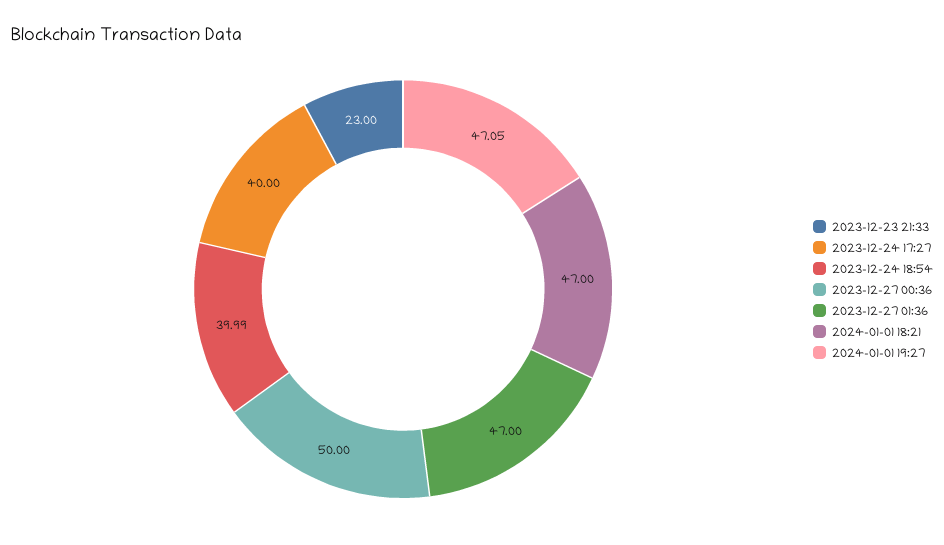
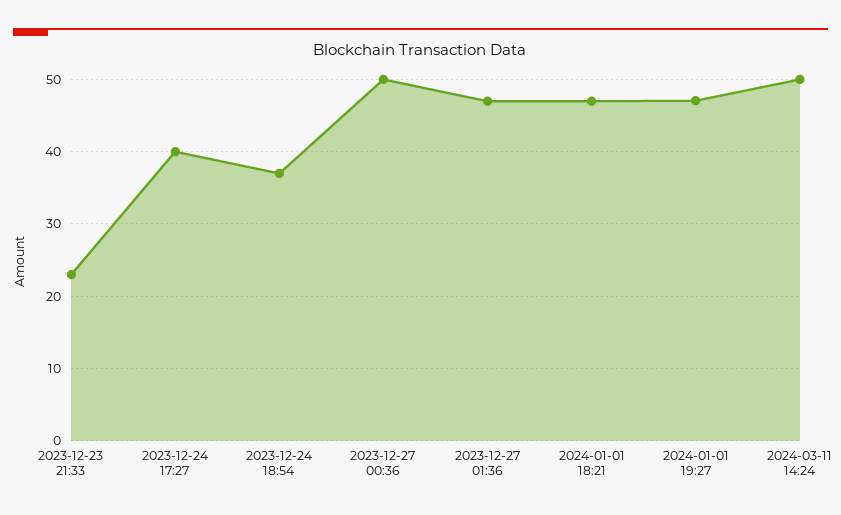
2023-12-24 18:54: 39.99 -> 37
2024-03-11 14:24: none -> 50

